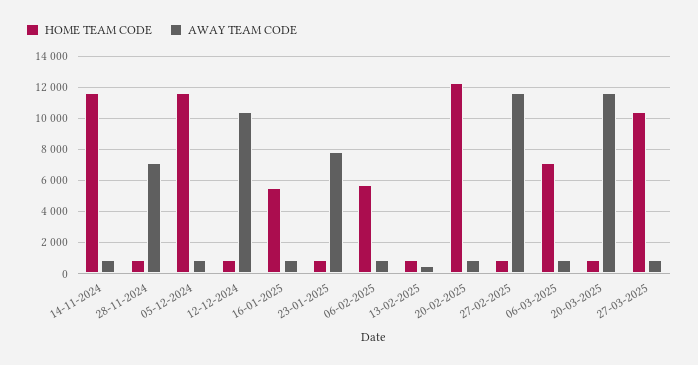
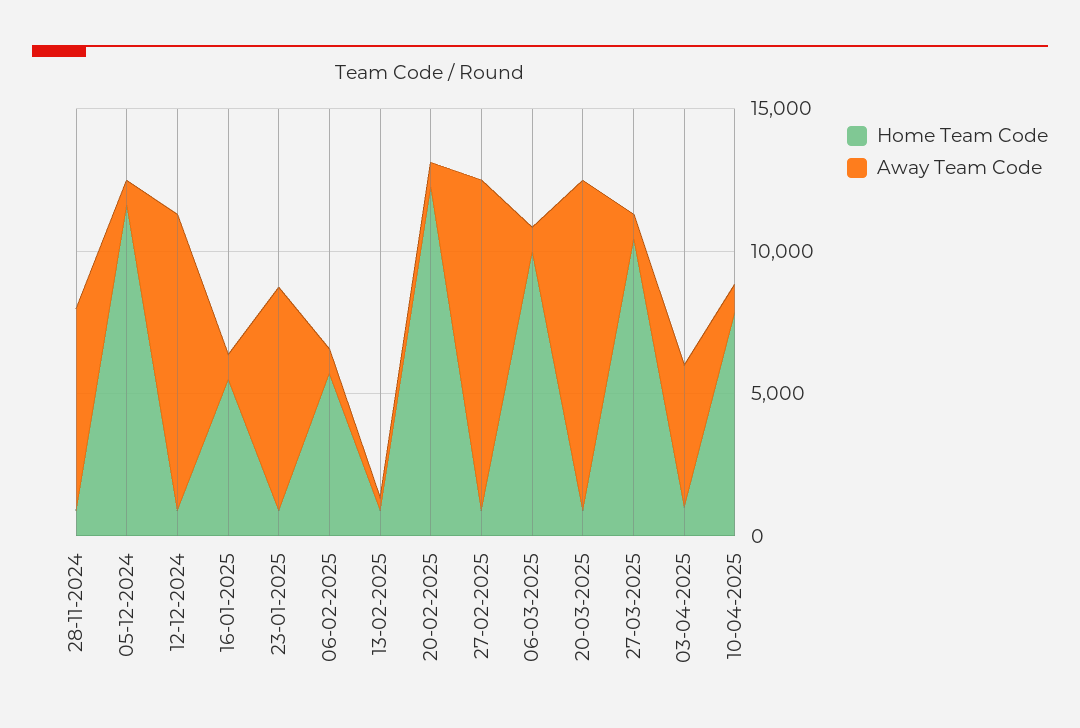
HOME TEAM CODE, 14-11-2024: 11500 -> none
AWAY TEAM CODE, 14-11-2024: 1000 -> none
HOME TEAM CODE, 06-03-2025: 7000 -> 10000
HOME TEAM CODE, 03-04-2025: none -> 1000
AWAY TEAM CODE, 03-04-2025: none -> 5000
HOME TEAM CODE, 10-04-2025: none -> 8000
AWAY TEAM CODE, 10-04-2025: none -> 1000

